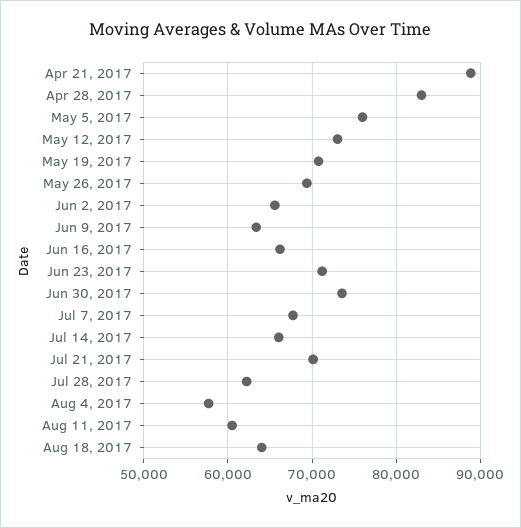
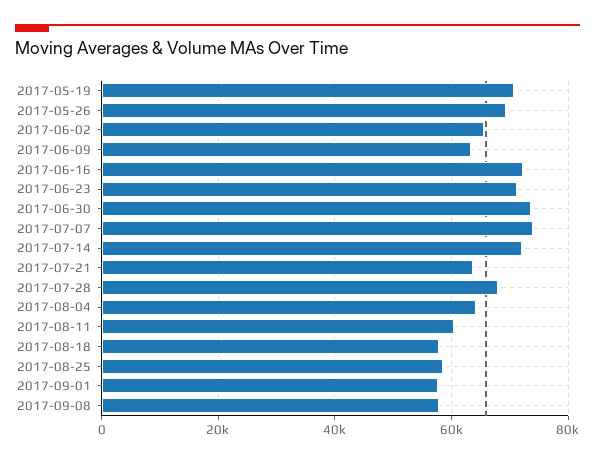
Apr 21, 2017: 89000 -> none
Apr 28, 2017: 83000 -> none
May 5, 2017: 76000 -> none
May 12, 2017: 73000 -> none
Jun 16, 2017: 66000 -> 72000
Jul 7, 2017: 68000 -> 74000
Jul 14, 2017: 66000 -> 72000
Jul 21, 2017: 70000 -> 64000
Jul 28, 2017: 62000 -> 68000
Aug 4, 2017: 58000 -> 64000
Aug 18, 2017: 64000 -> 58000
2017-08-25: none -> 58000
2017-09-01: none -> 58000
2017-09-08: none -> 58000

